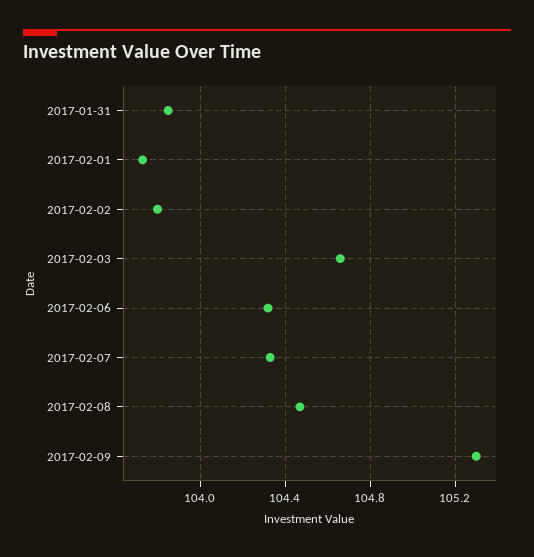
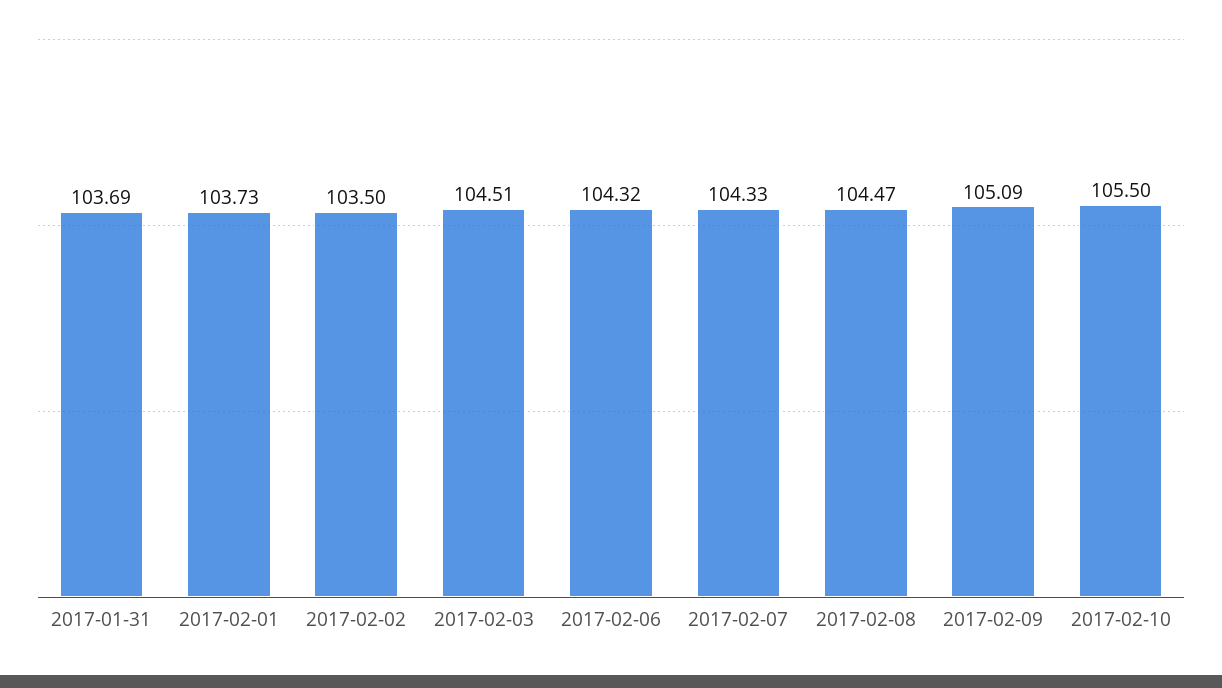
2017-01-31: 103.85 -> 103.69
2017-02-02: 103.8 -> 103.5
2017-02-03: 104.65 -> 104.51
2017-02-09: 105.3 -> 105.09
2017-02-10: none -> 105.5

